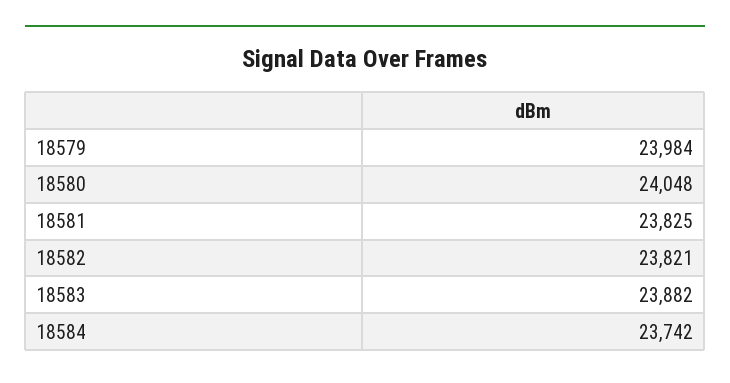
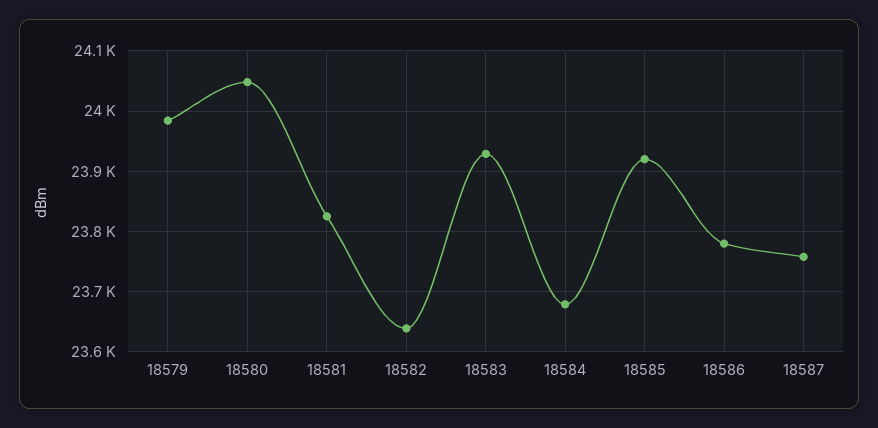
18582: 23821 -> 23640
18583: 23882 -> 23930
18584: 23742 -> 23680
18585: none -> 23920
18586: none -> 23780
18587: none -> 23760

